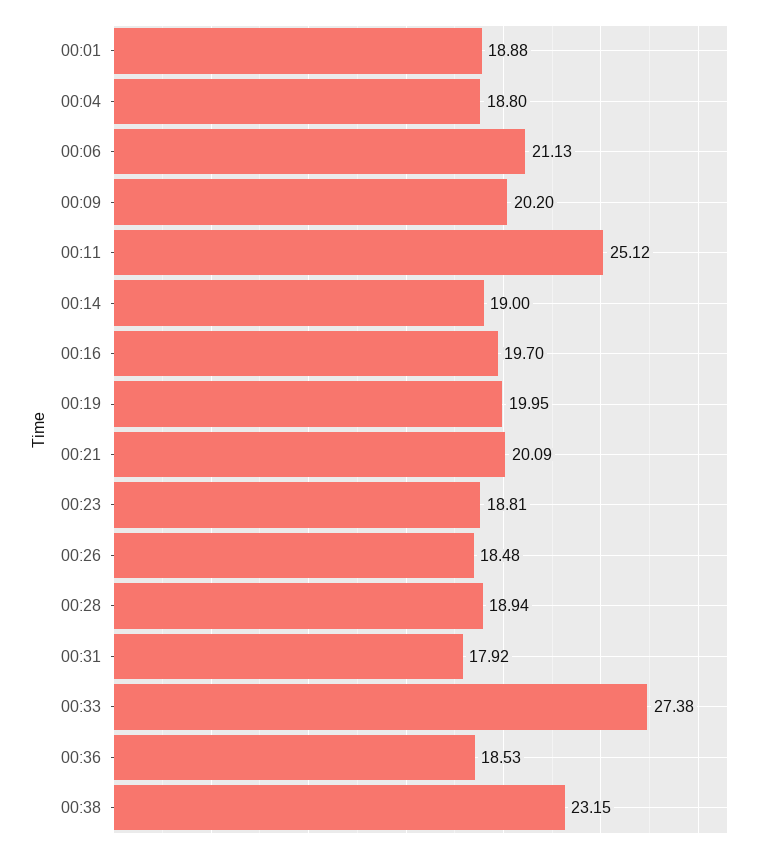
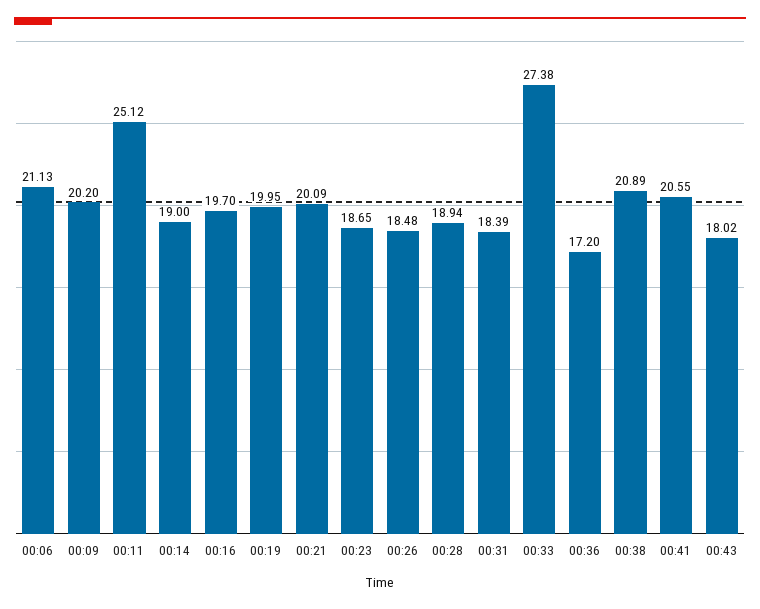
00:01: 18.88 -> none
00:04: 18.8 -> none
00:23: 18.81 -> 18.65
00:31: 17.92 -> 18.39
00:36: 18.53 -> 17.2
00:38: 23.15 -> 20.89
00:41: none -> 20.55
00:43: none -> 18.02

